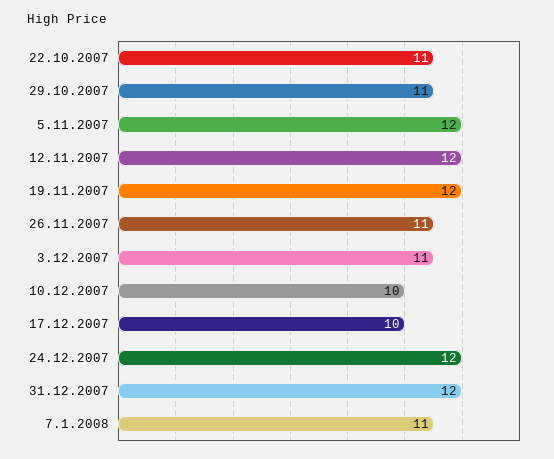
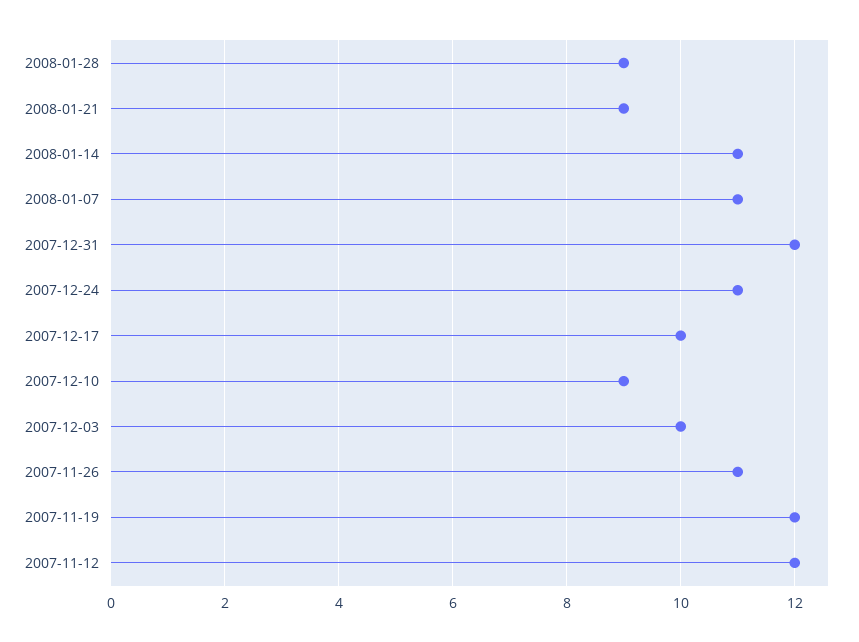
22.10.2007: 11 -> none
29.10.2007: 11 -> none
5.11.2007: 12 -> none
3.12.2007: 11 -> 10
10.12.2007: 10 -> 9
24.12.2007: 12 -> 11
2008-01-28: none -> 9
2008-01-21: none -> 9
2008-01-14: none -> 11

